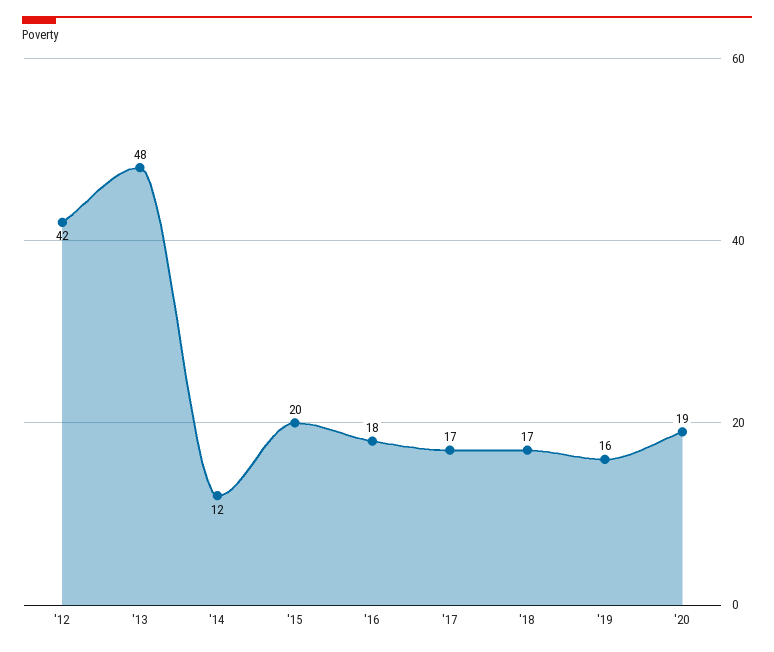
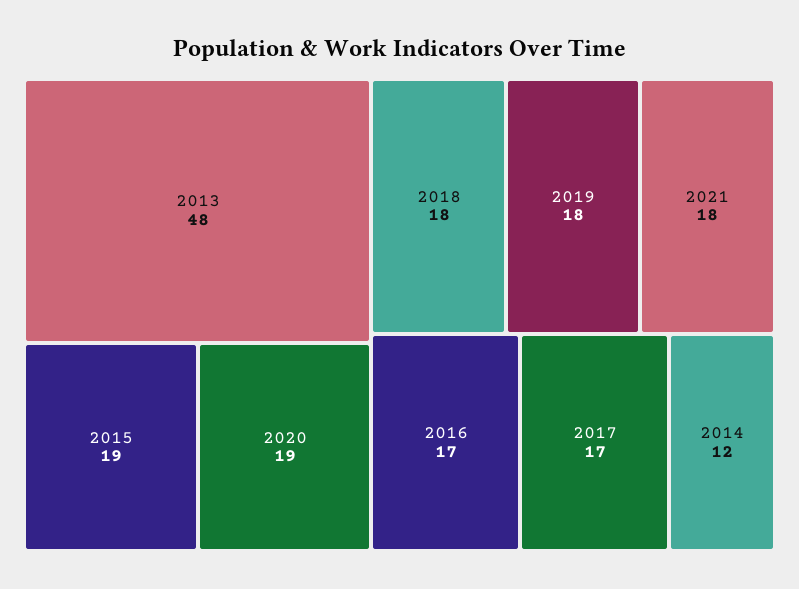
'12: 42 -> none
'15: 20 -> 19
'16: 18 -> 17
'18: 17 -> 18
'19: 16 -> 18
2021: none -> 18

